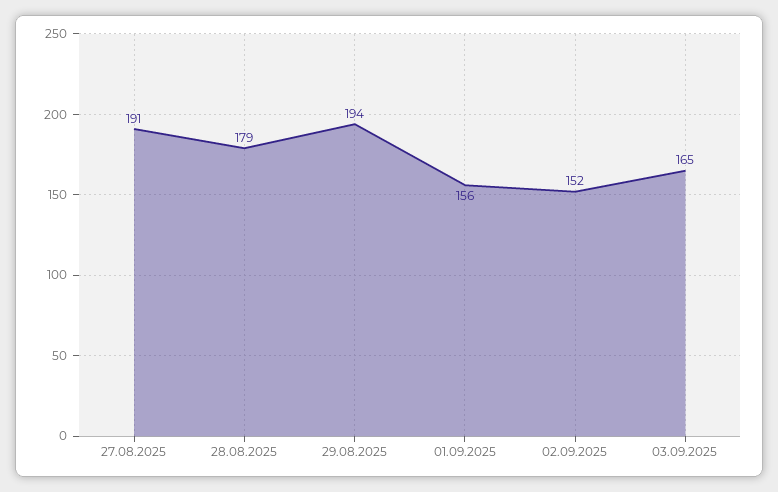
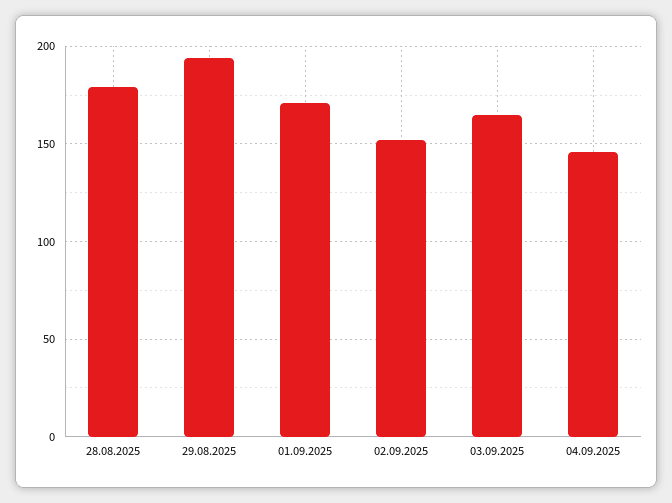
27.08.2025: 191 -> none
01.09.2025: 156 -> 170
04.09.2025: none -> 145

